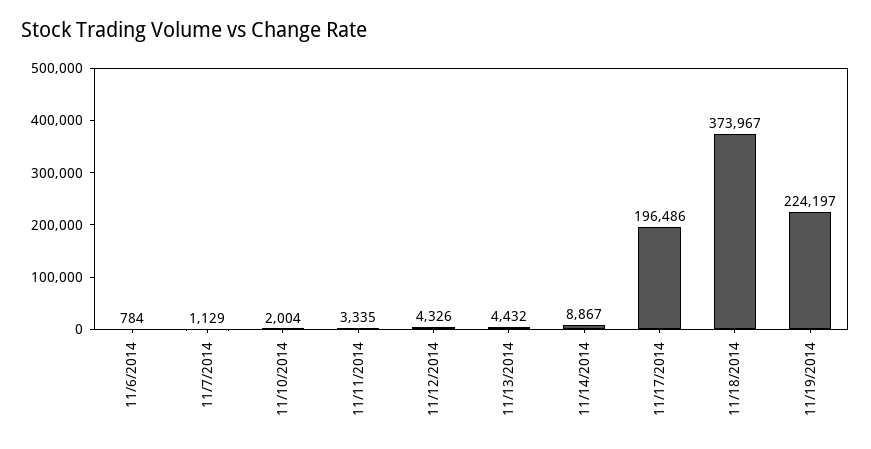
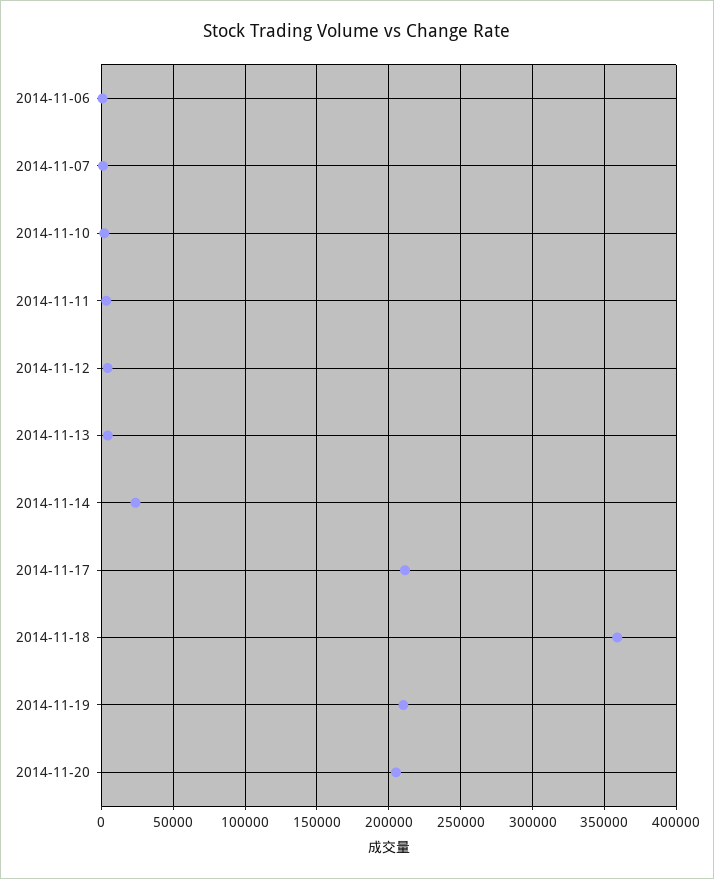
11/14/2014: 8867 -> 25000
11/17/2014: 196486 -> 210000
11/18/2014: 373967 -> 360000
11/19/2014: 224197 -> 210000
2014-11-20: none -> 205000

